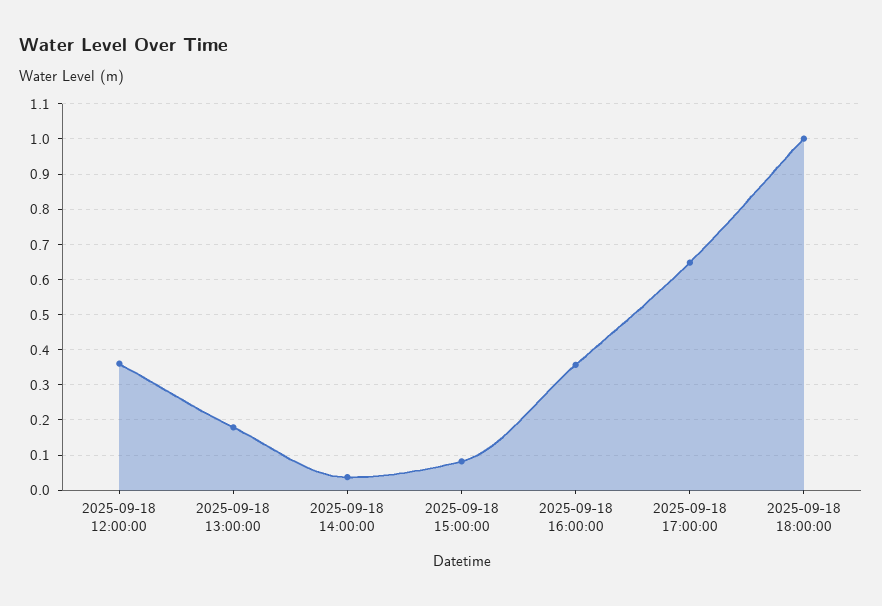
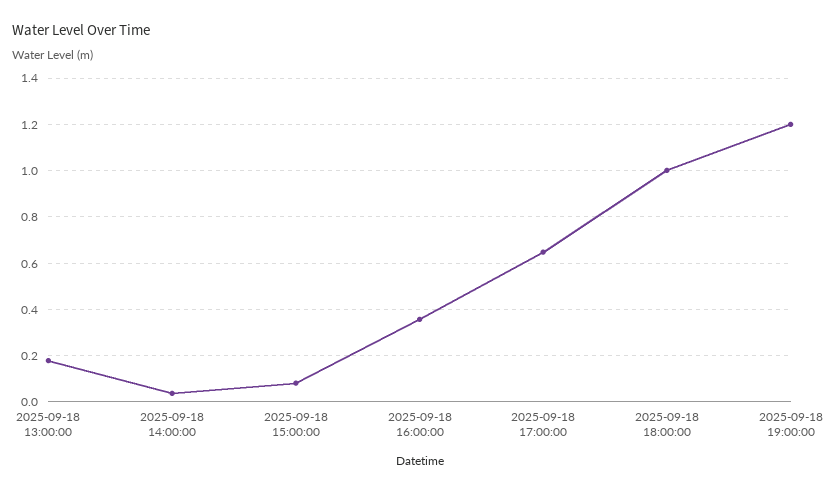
2025-09-18 12:00:00: 0.36 -> none
2025-09-18 19:00:00: none -> 1.2

